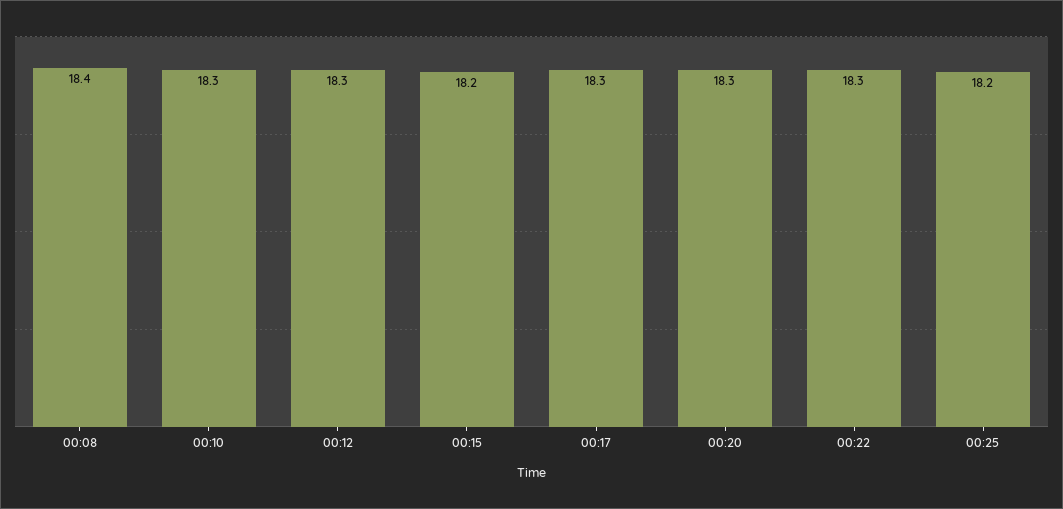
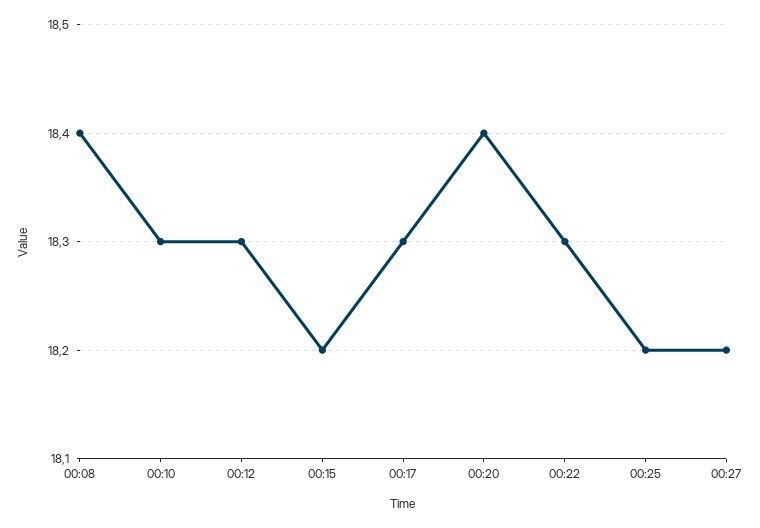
00:20: 18.3 -> 18.4
00:27: none -> 18.2

